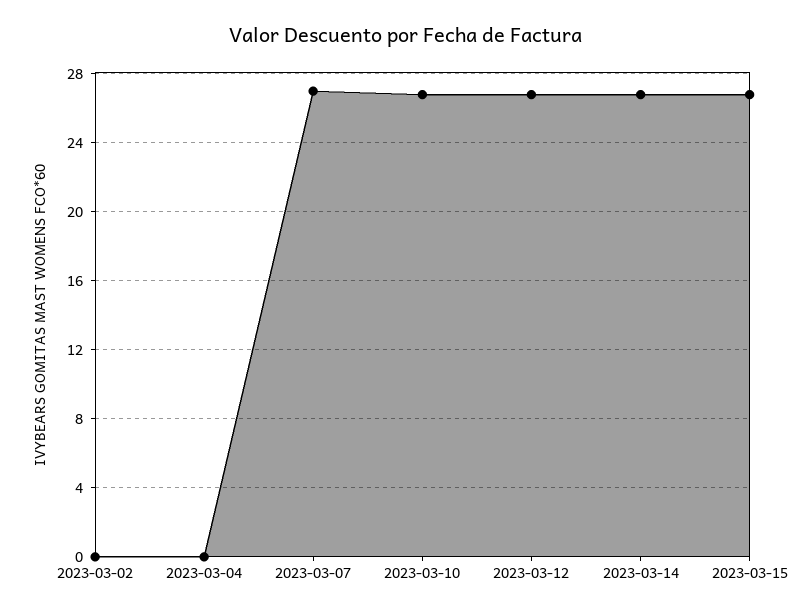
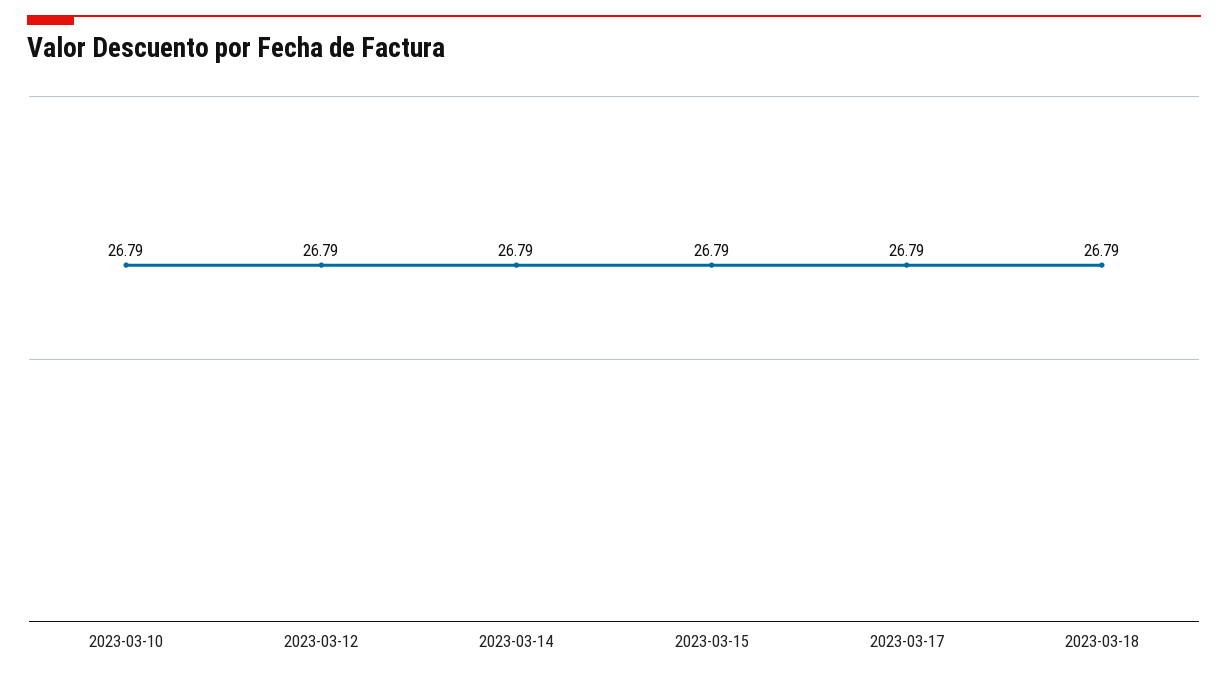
2023-03-02: 0 -> none
2023-03-04: 0 -> none
2023-03-07: 27 -> none
2023-03-17: none -> 26.79
2023-03-18: none -> 26.79

